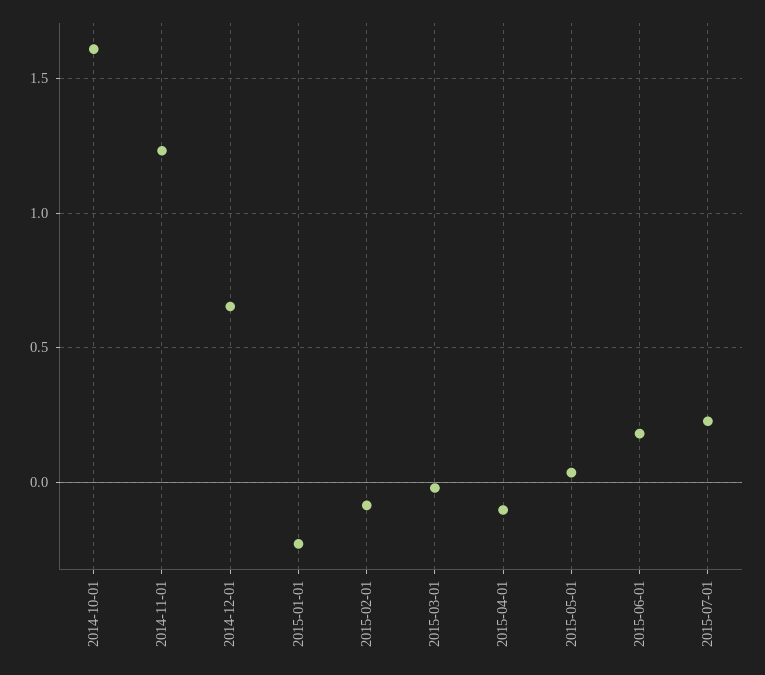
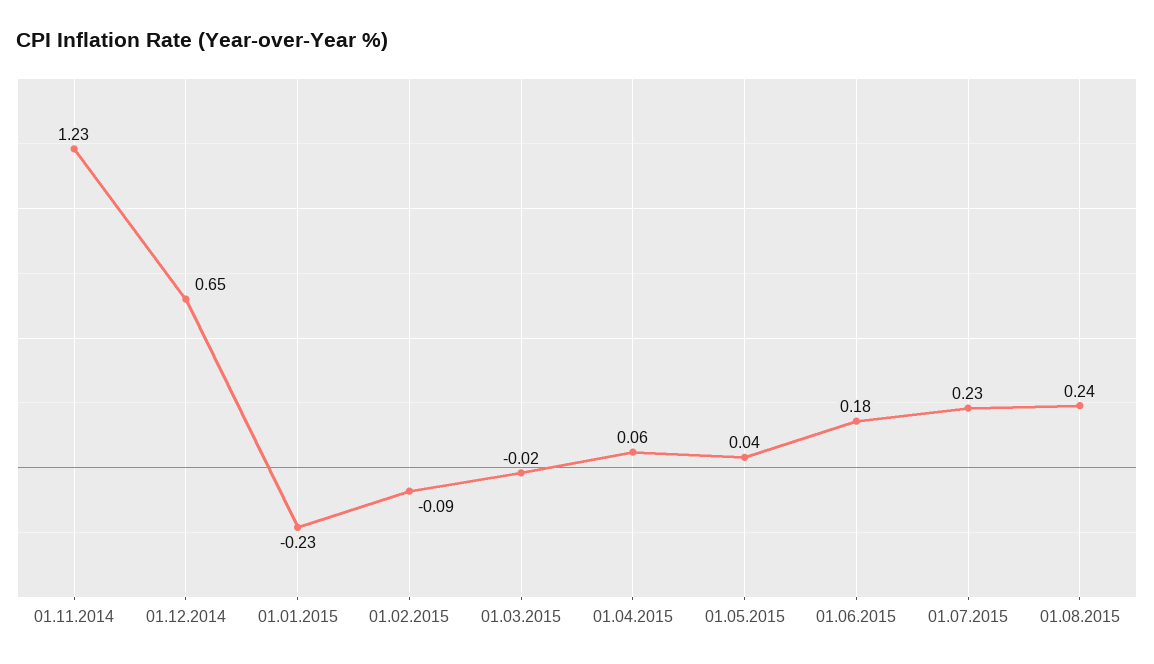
2014-10-01: 1.6 -> none
2015-04-01: -0.1 -> 0.06
01.08.2015: none -> 0.24

